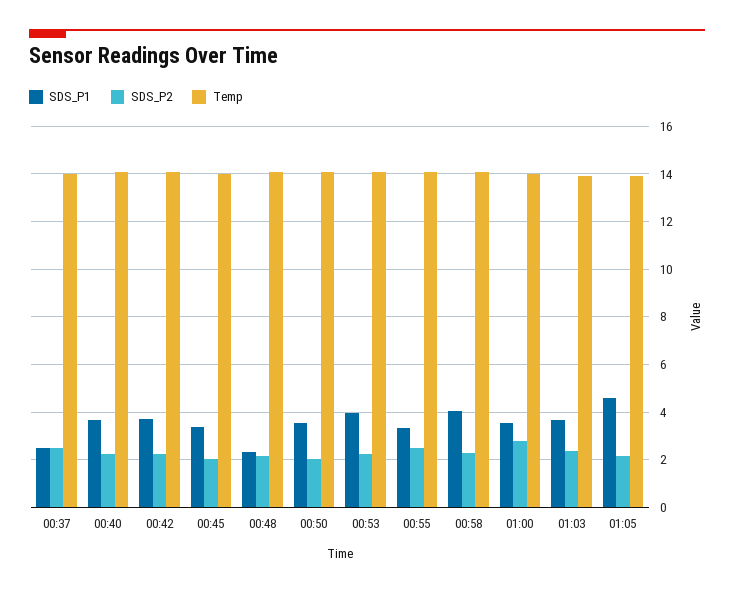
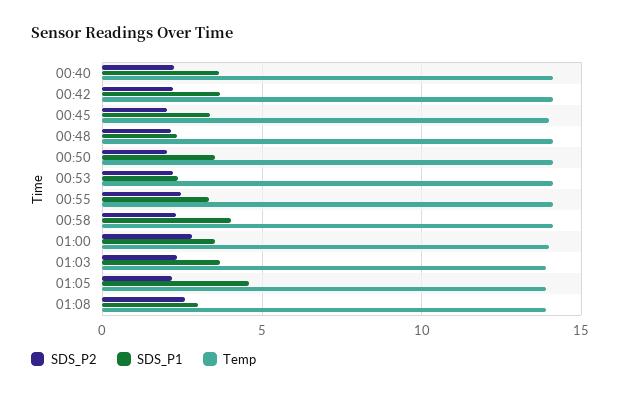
SDS_P1, 00:37: 2.5 -> none
SDS_P2, 00:37: 2.5 -> none
Temp, 00:37: 14 -> none
SDS_P1, 00:53: 4 -> 2.5
SDS_P2, 01:08: none -> 2.5
SDS_P1, 01:08: none -> 3
Temp, 01:08: none -> 14

